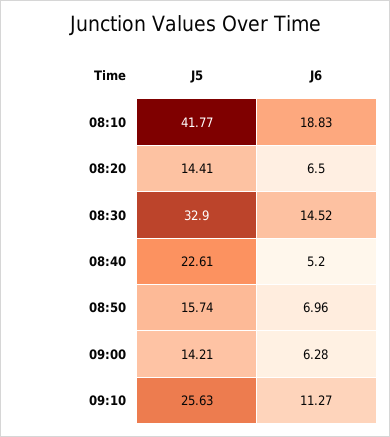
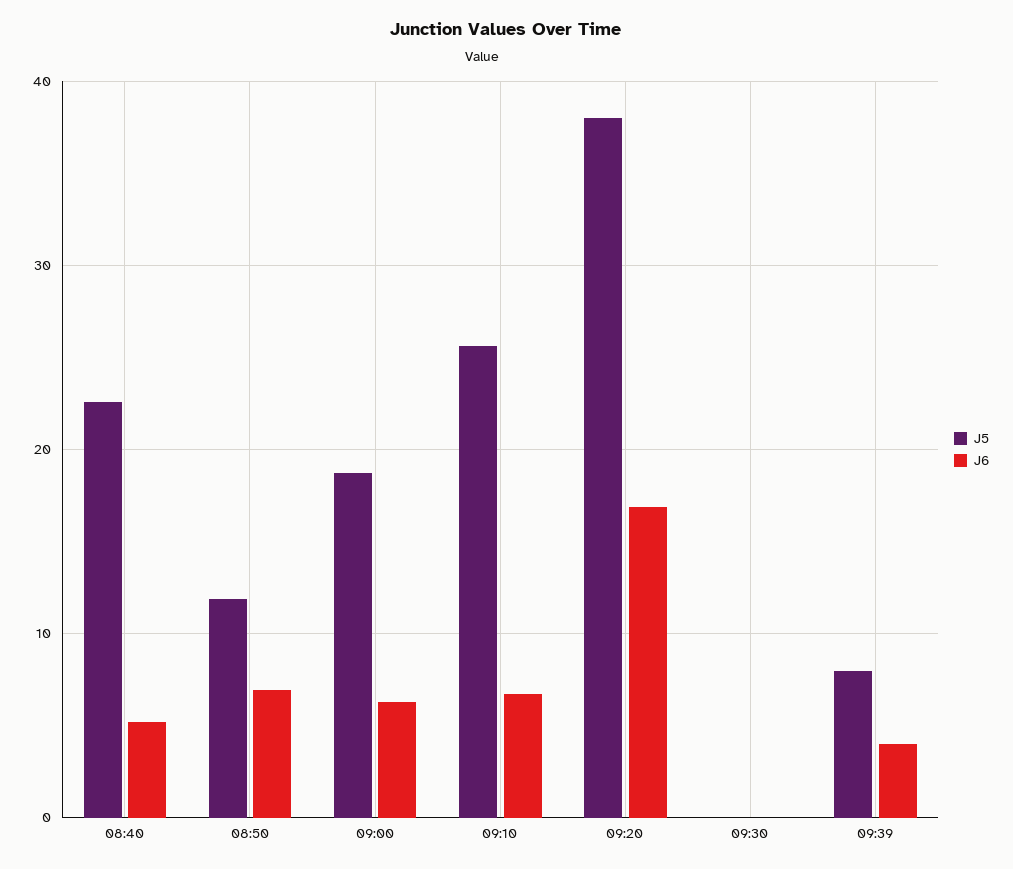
J5, 08:10: 41.77 -> none
J6, 08:10: 18.83 -> none
J5, 08:20: 14.41 -> none
J6, 08:20: 6.5 -> none
J5, 08:30: 32.9 -> none
J6, 08:30: 14.52 -> none
J5, 08:50: 15.74 -> 12
J5, 09:00: 14.21 -> 19
J6, 09:10: 11.27 -> 7
J5, 09:20: none -> 38
J6, 09:20: none -> 17
J5, 09:30: none -> 0
J6, 09:30: none -> 0
J5, 09:39: none -> 8
J6, 09:39: none -> 4

